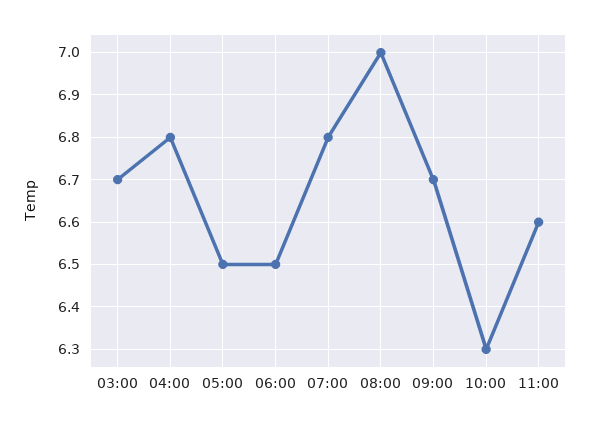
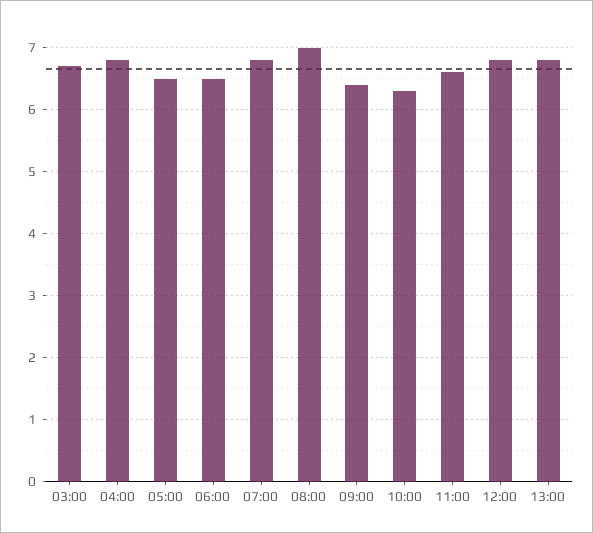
09:00: 6.7 -> 6.4
12:00: none -> 6.8
13:00: none -> 6.8

